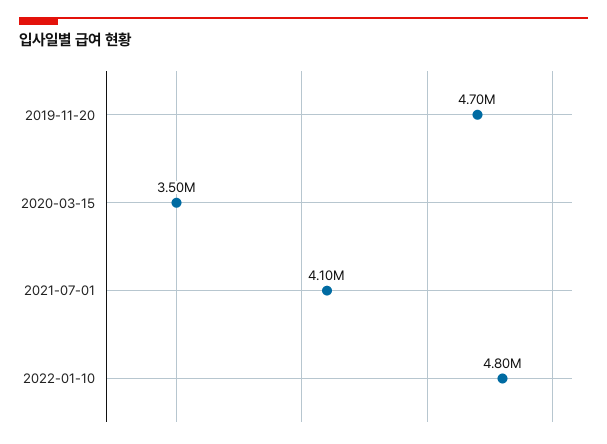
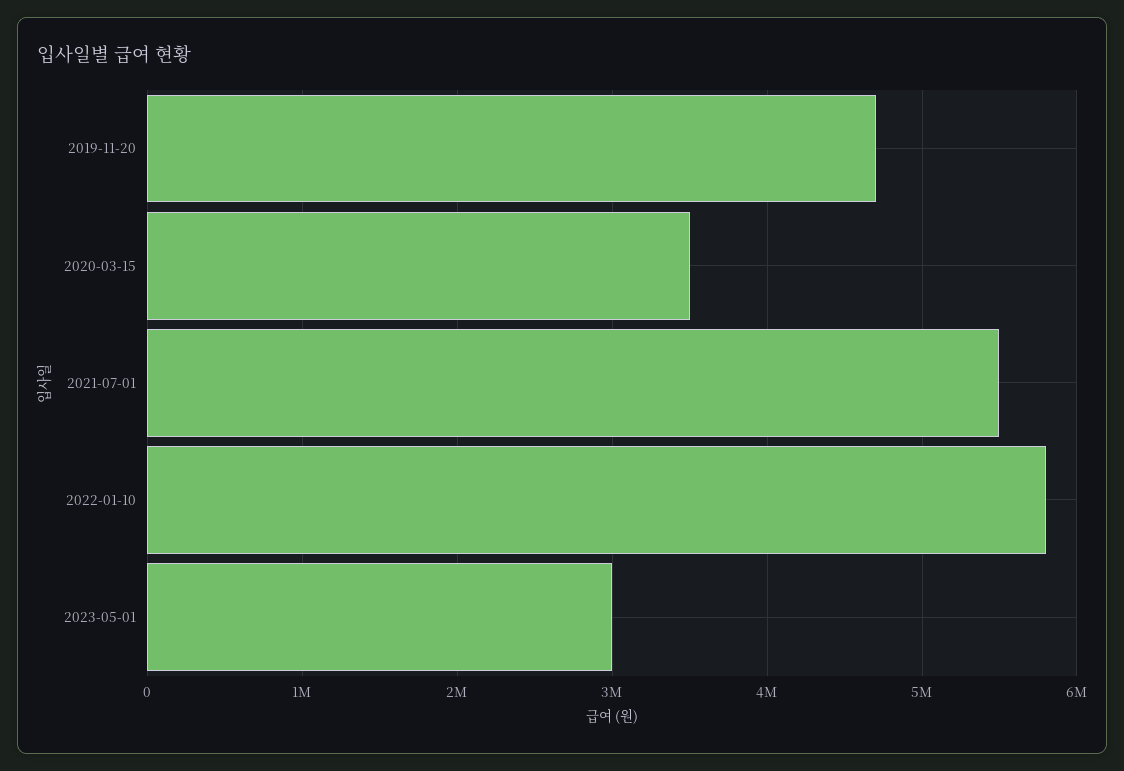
2021-07-01: 4100000 -> 5500000
2022-01-10: 4800000 -> 5800000
2023-05-01: none -> 3000000

